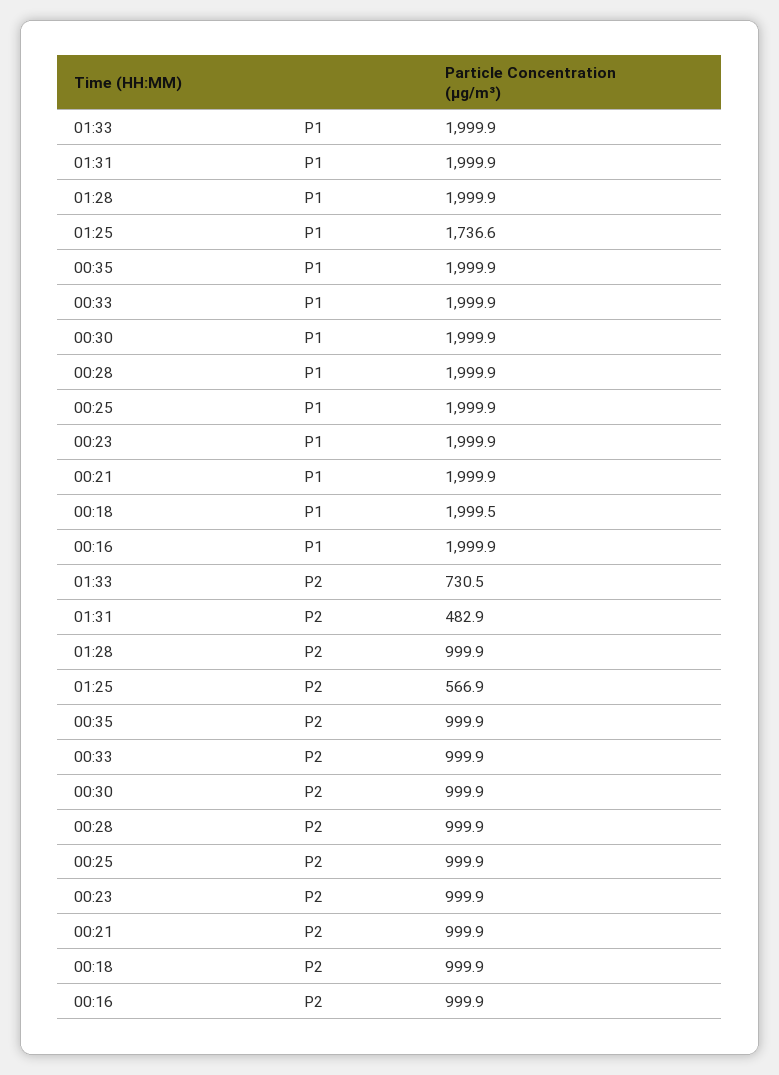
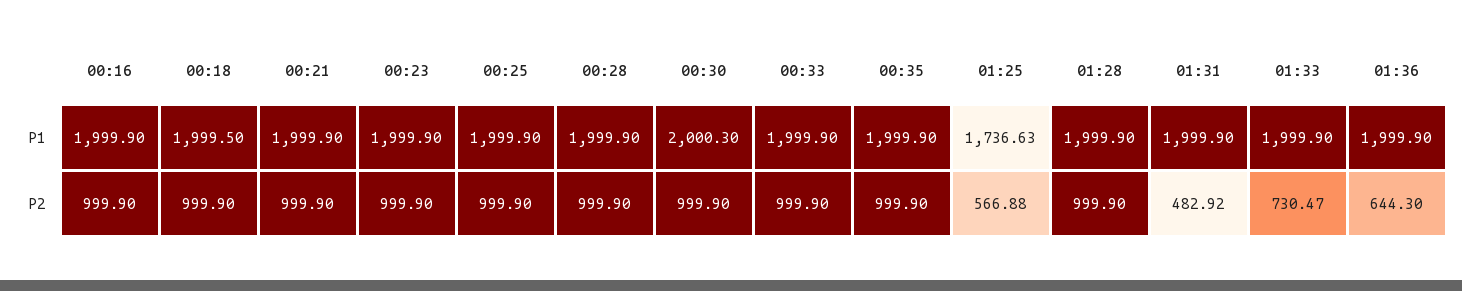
00:30, P1: 1999.9 -> 2000.3
01:36, P1: none -> 1999.9
01:36, P2: none -> 644.3

